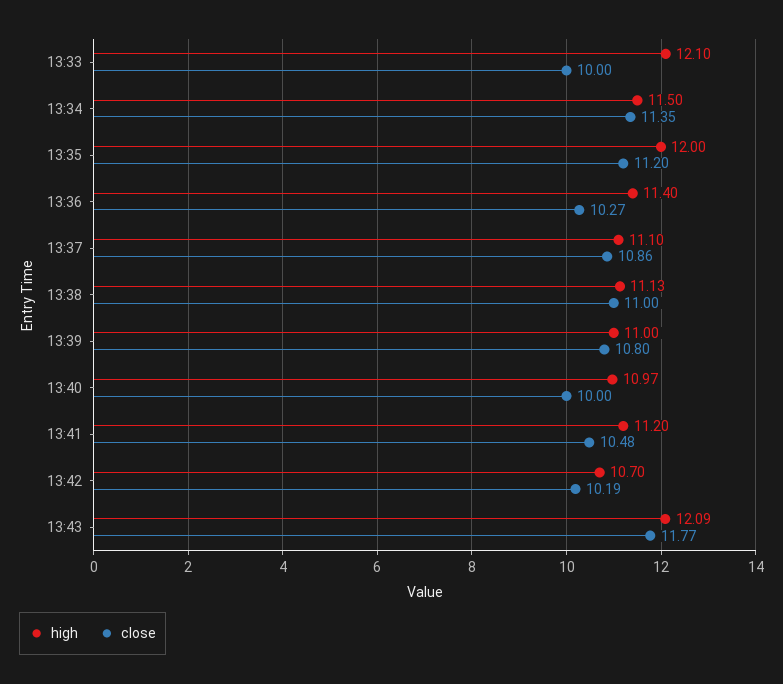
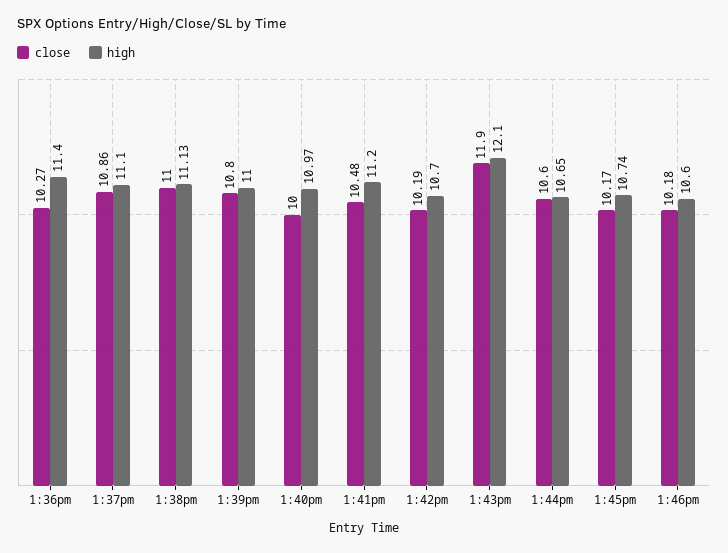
high, 13:33: 12.1 -> none
close, 13:33: 10 -> none
high, 13:34: 11.5 -> none
close, 13:34: 11.35 -> none
high, 13:35: 12 -> none
close, 13:35: 11.2 -> none
high, 13:43: 12.09 -> 12.1
close, 13:43: 11.77 -> 11.9
close, 1:44pm: none -> 10.6
high, 1:44pm: none -> 10.65
close, 1:45pm: none -> 10.17
high, 1:45pm: none -> 10.74
close, 1:46pm: none -> 10.18
high, 1:46pm: none -> 10.6

